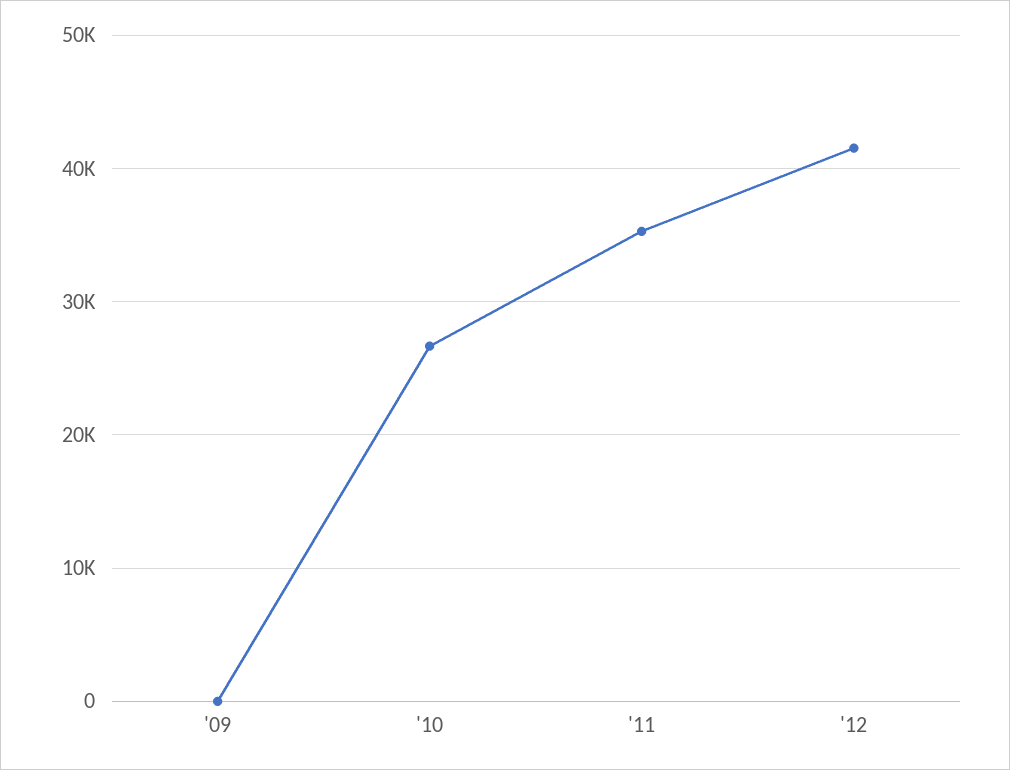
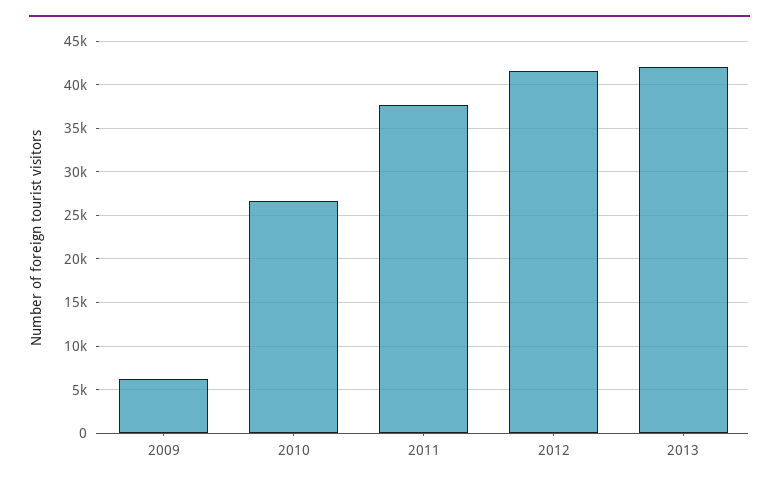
'09: 0 -> 6000
'11: 35000 -> 38000
2013: none -> 42000

